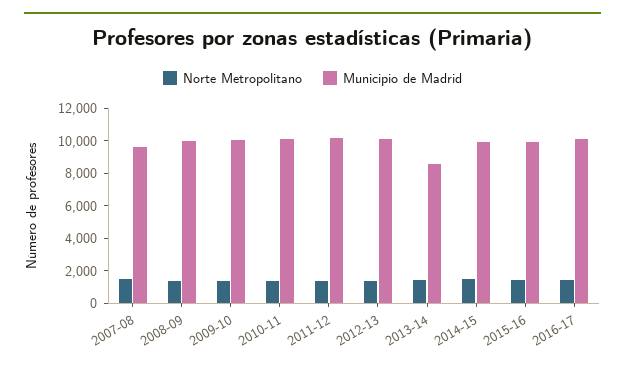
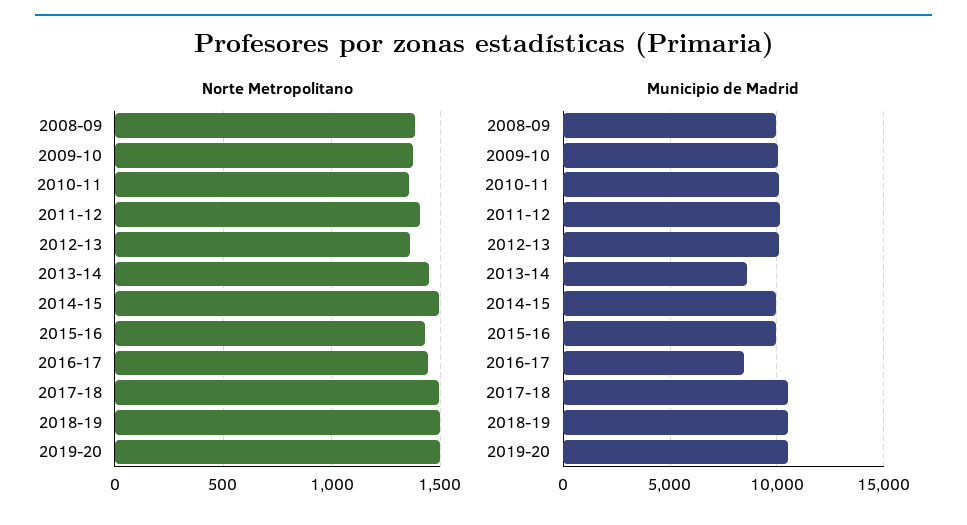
Norte Metropolitano, 2007-08: 1500 -> none
Municipio de Madrid, 2007-08: 9500 -> none
Municipio de Madrid, 2016-17: 10000 -> 8500
Norte Metropolitano, 2017-18: none -> 1500
Norte Metropolitano, 2018-19: none -> 1500
Norte Metropolitano, 2019-20: none -> 1500
Municipio de Madrid, 2017-18: none -> 10500
Municipio de Madrid, 2018-19: none -> 10500
Municipio de Madrid, 2019-20: none -> 10500

